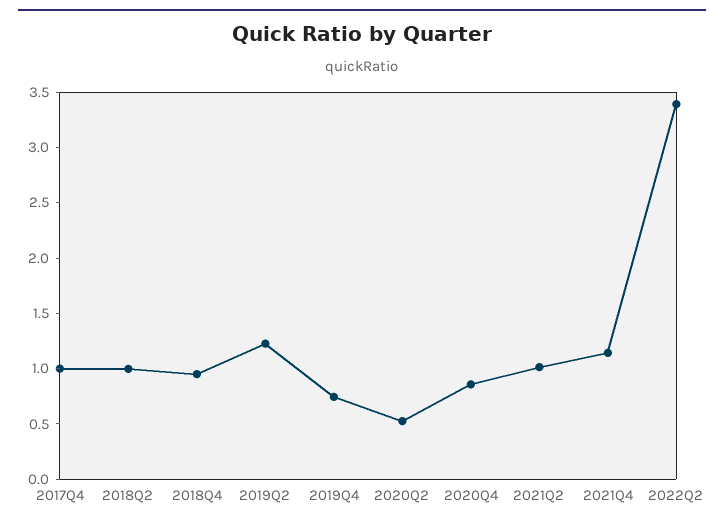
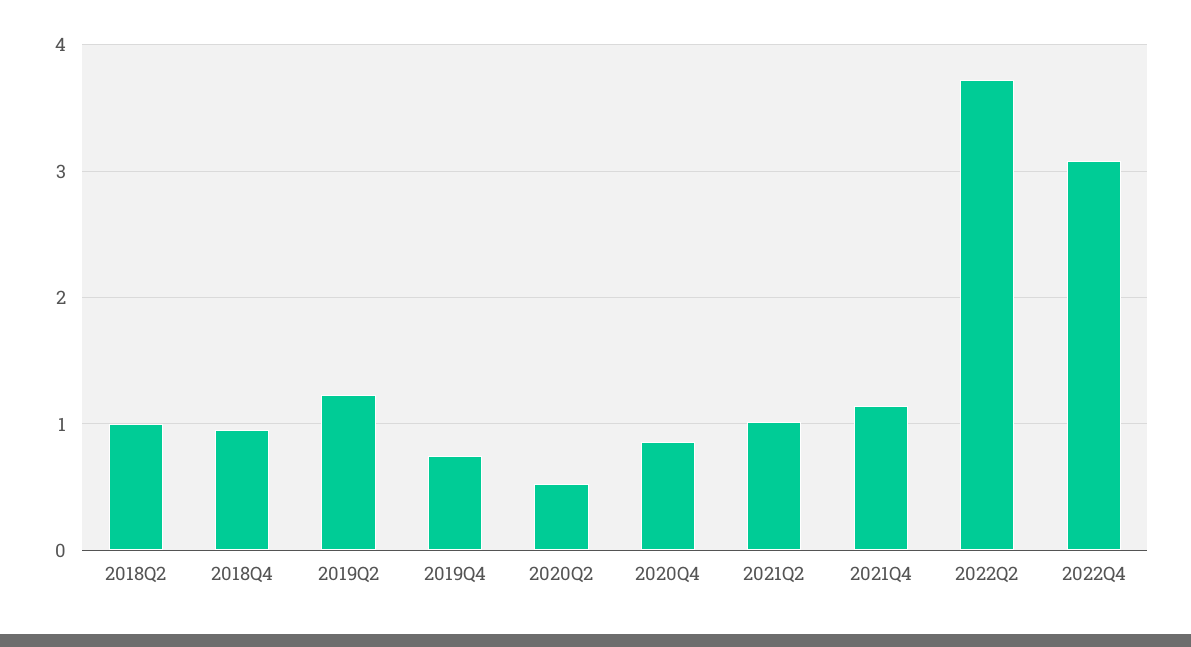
2017Q4: 1 -> none
2022Q2: 3.4 -> 3.7
2022Q4: none -> 3.1

